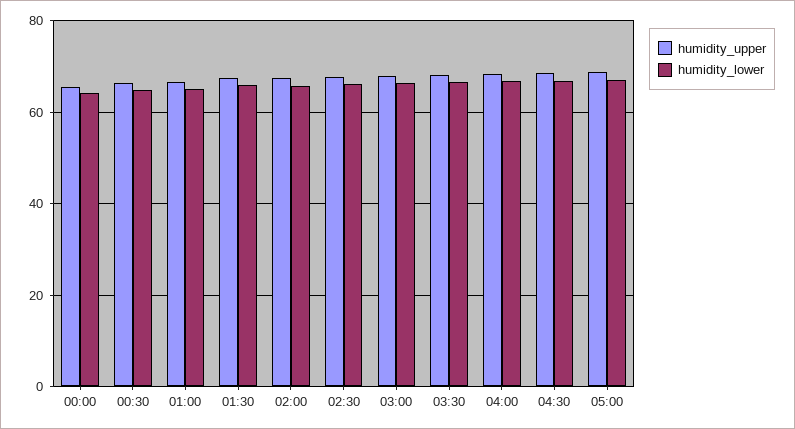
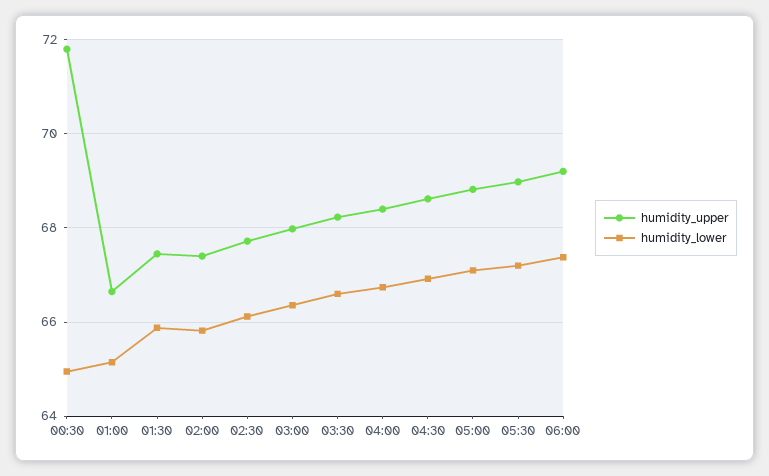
humidity_upper, 00:00: 66 -> none
humidity_lower, 00:00: 64 -> none
humidity_upper, 00:30: 66 -> 71.8
humidity_upper, 05:30: none -> 69
humidity_lower, 05:30: none -> 67.2
humidity_upper, 06:00: none -> 69.2
humidity_lower, 06:00: none -> 67.4

